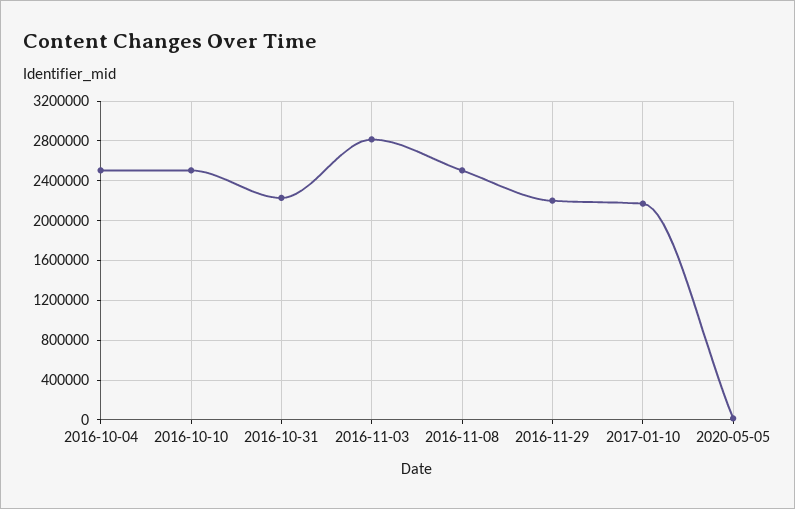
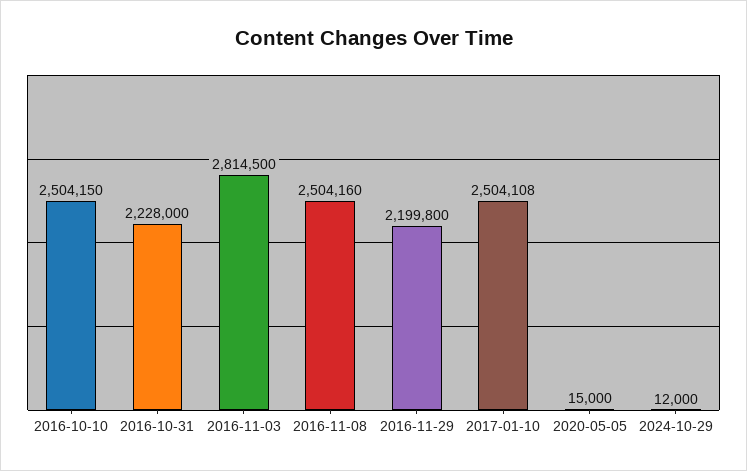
2016-10-04: 2500000 -> none
2017-01-10: 2200000 -> 2504108
2024-10-29: none -> 12000

